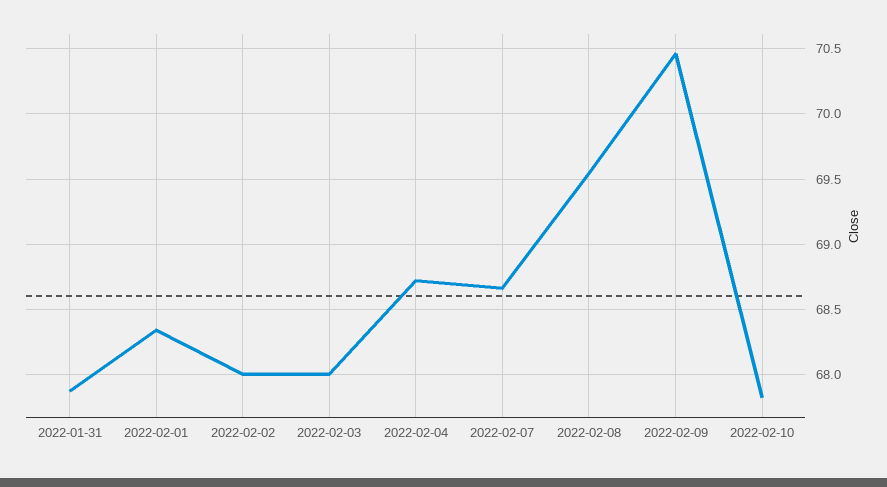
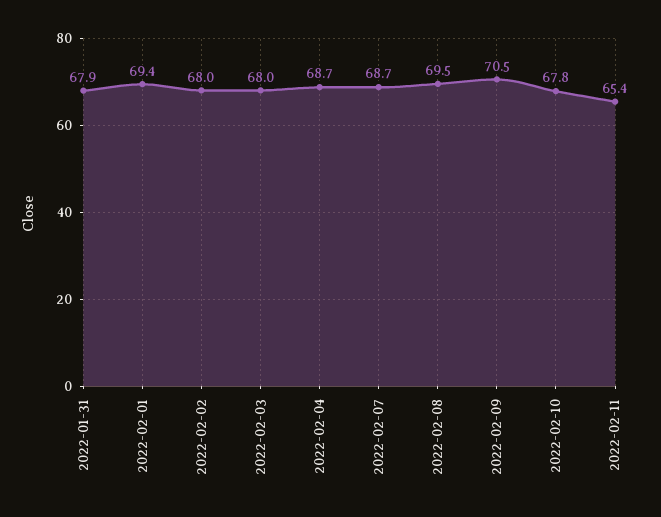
2022-02-01: 68.35 -> 69.4
2022-02-11: none -> 65.4

